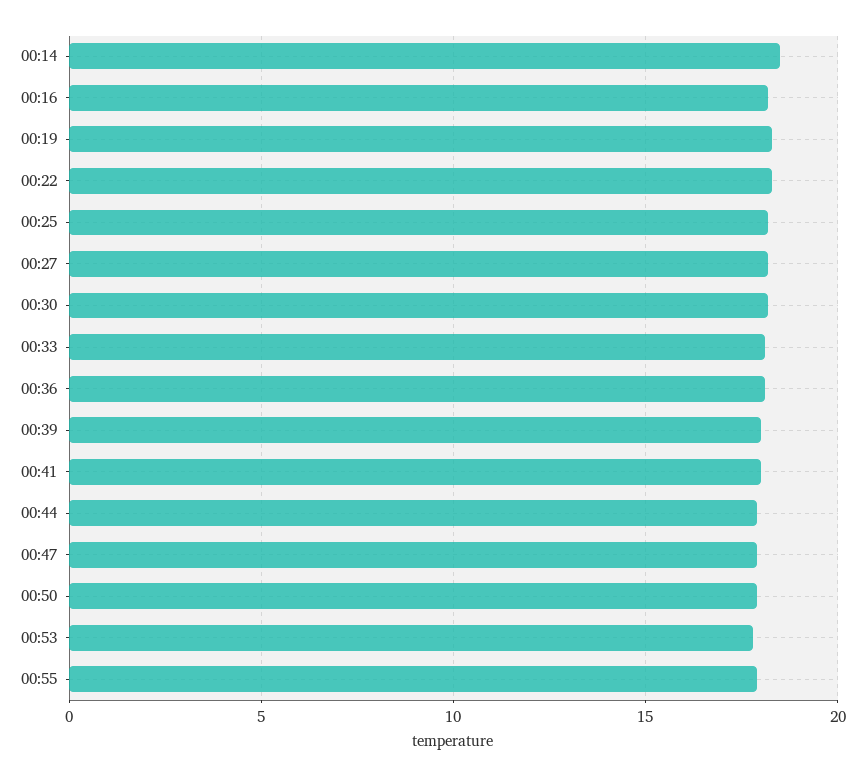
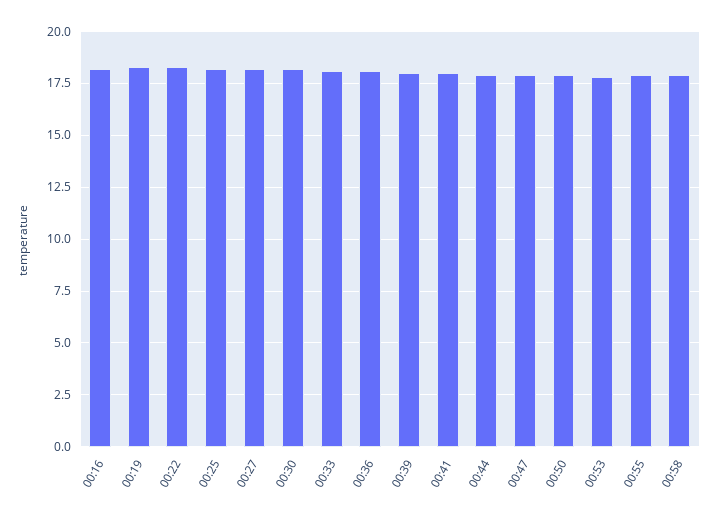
00:14: 18.5 -> none
00:58: none -> 18

